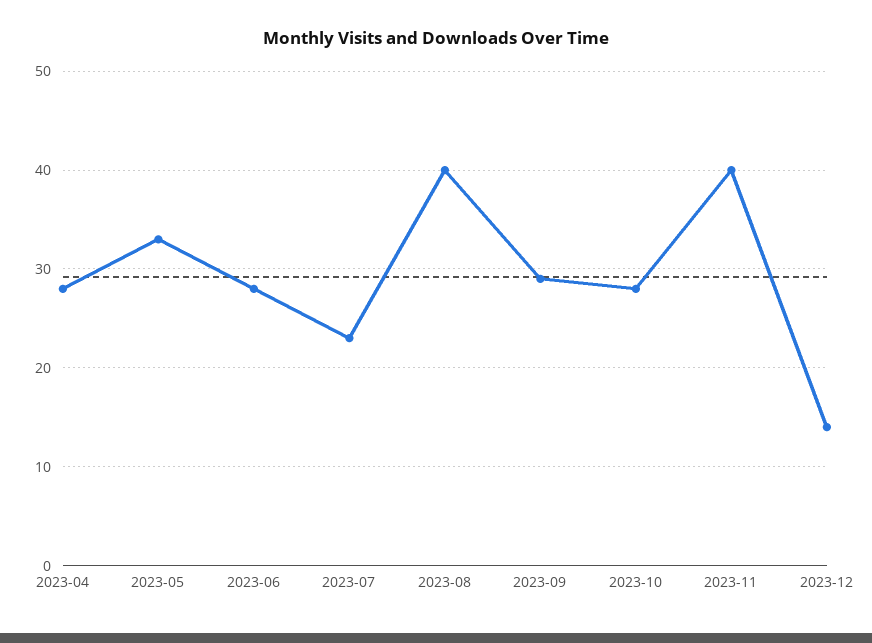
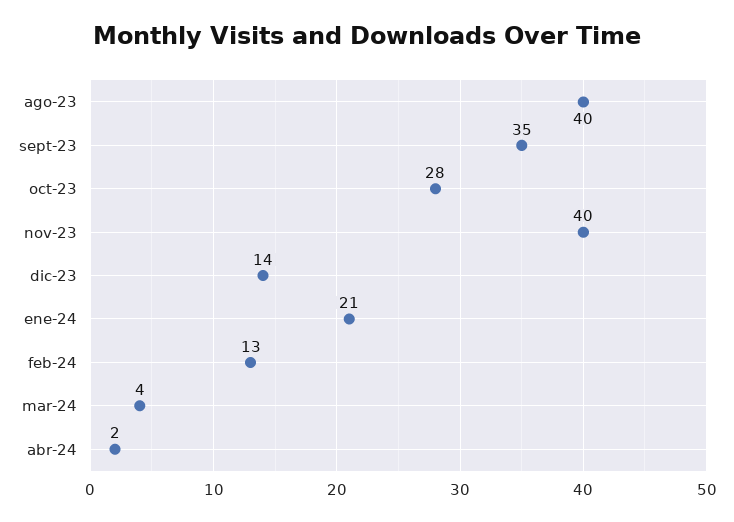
2023-04: 28 -> none
2023-05: 33 -> none
2023-06: 28 -> none
2023-07: 23 -> none
2023-09: 29 -> 35
ene-24: none -> 21
feb-24: none -> 13
mar-24: none -> 4
abr-24: none -> 2

